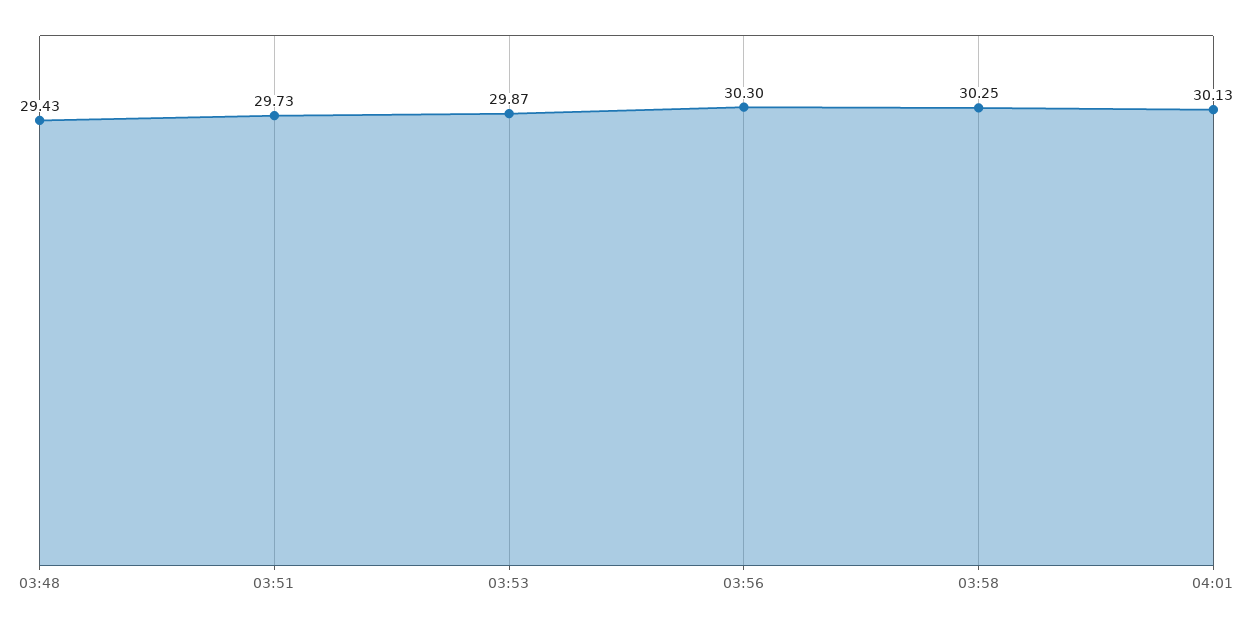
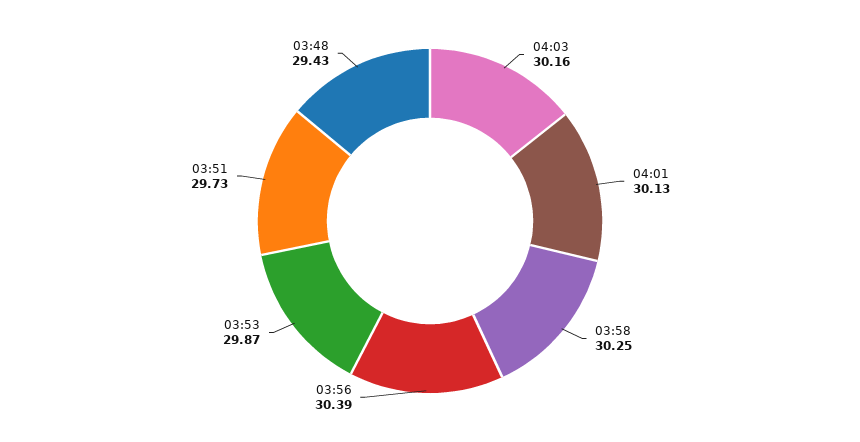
03:56: 30.3 -> 30.39
04:03: none -> 30.16

